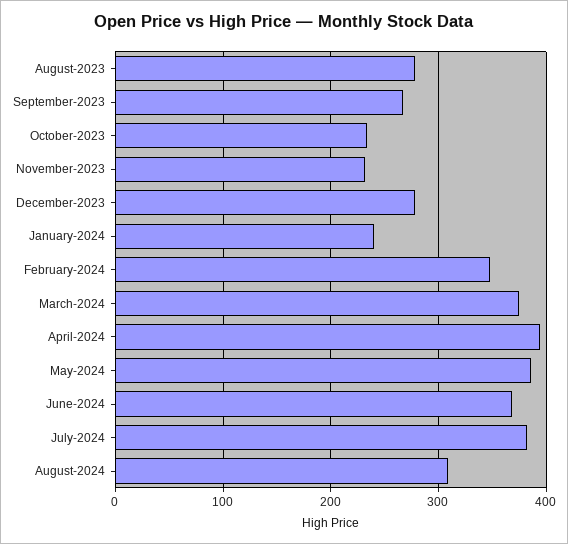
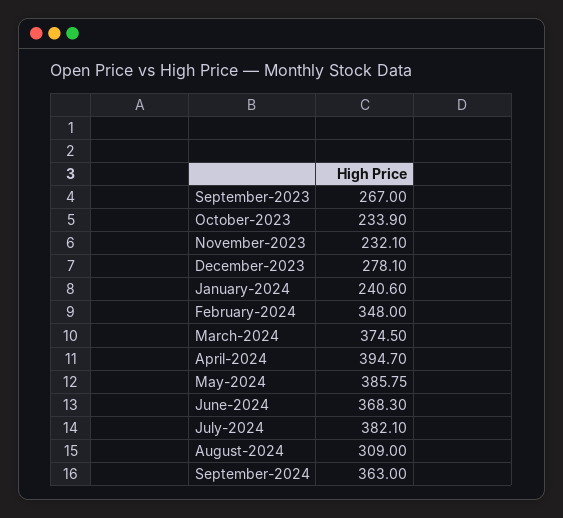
August-2023: 280 -> none
September-2024: none -> 363

